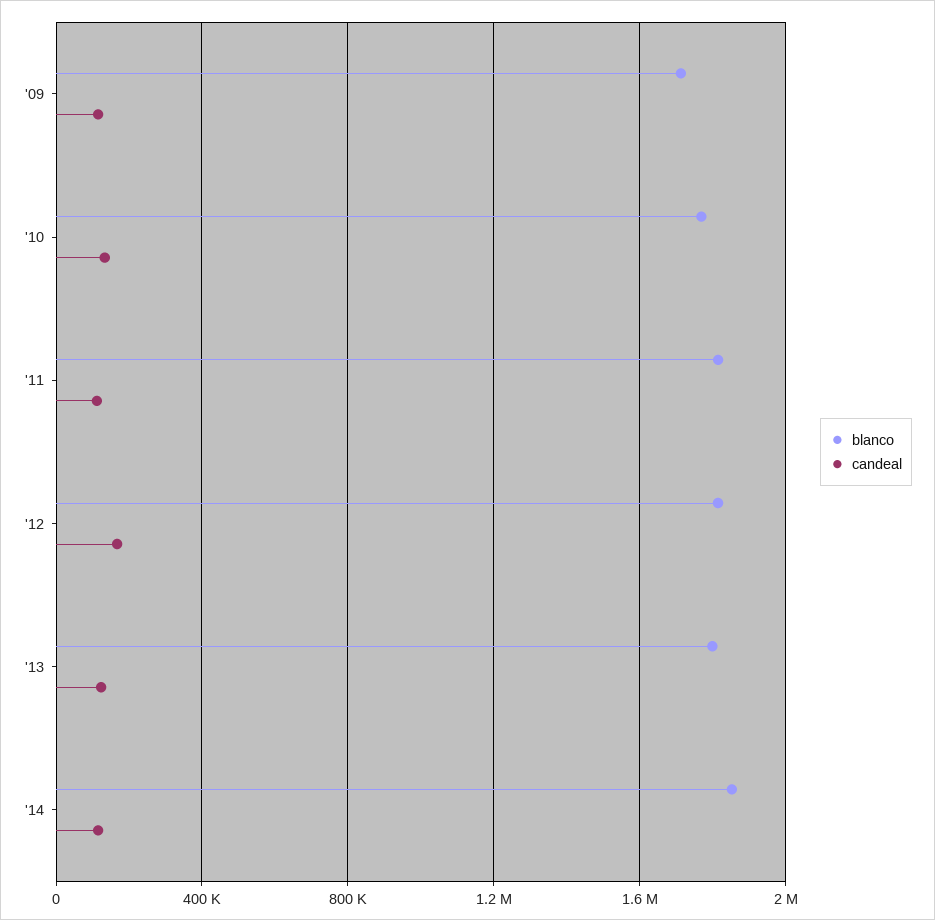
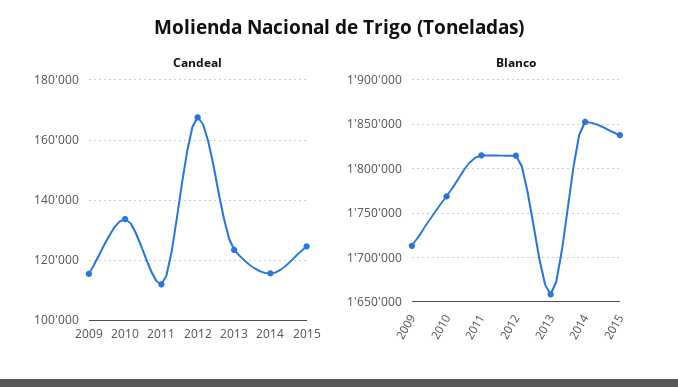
blanco, '13: 1800000 -> 1660000
candeal, 2015: none -> 124000
blanco, 2015: none -> 1840000

